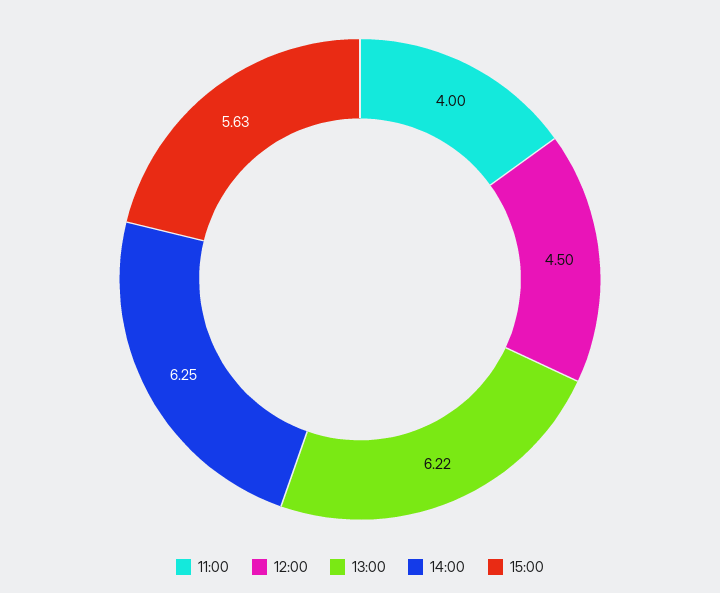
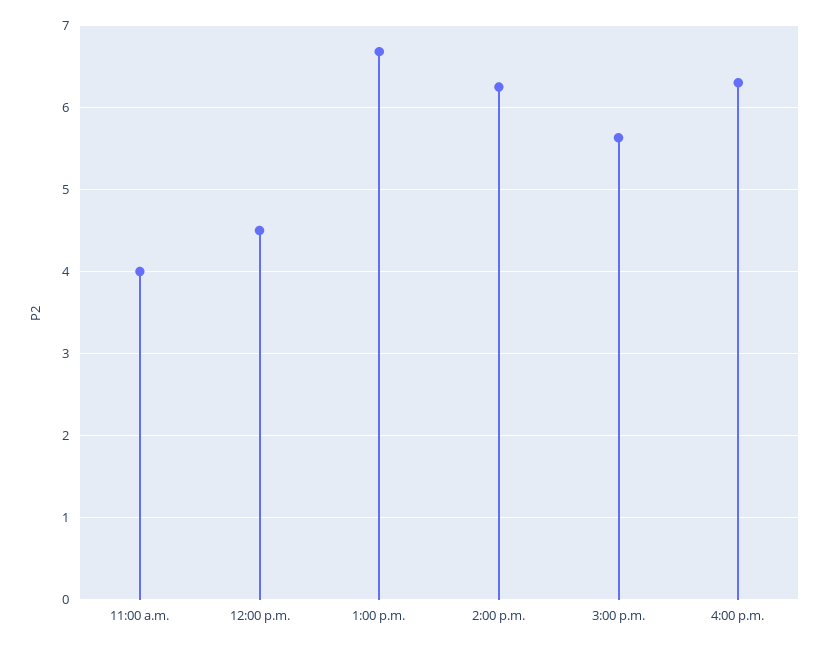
13:00: 6.22 -> 6.7
4:00 p.m.: none -> 6.3

